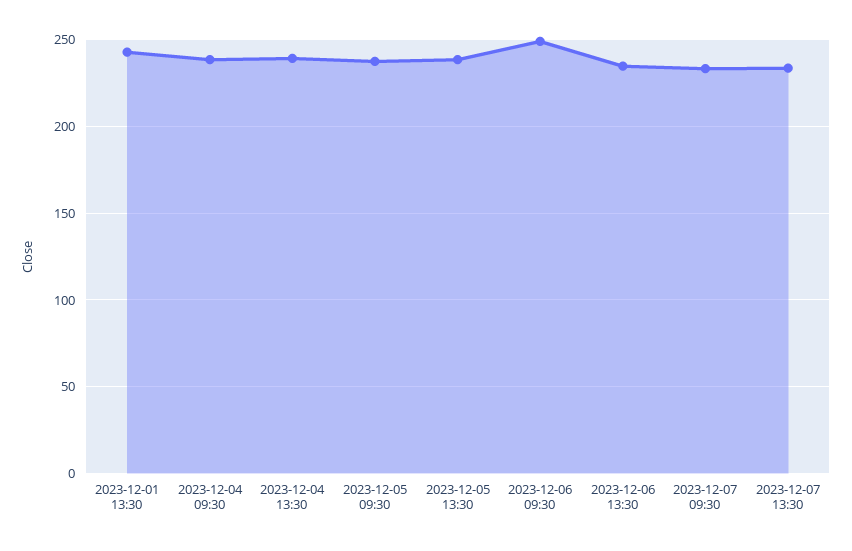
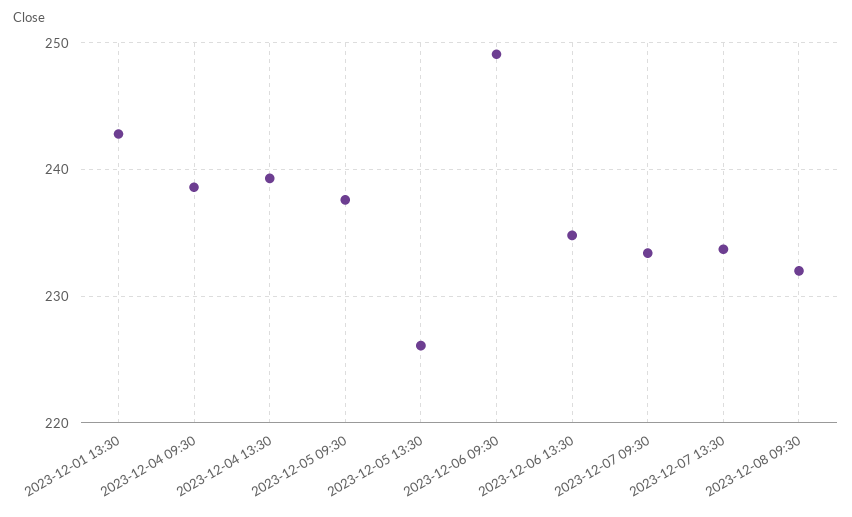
2023-12-05 13:30: 240 -> 226
2023-12-08 09:30: none -> 232

